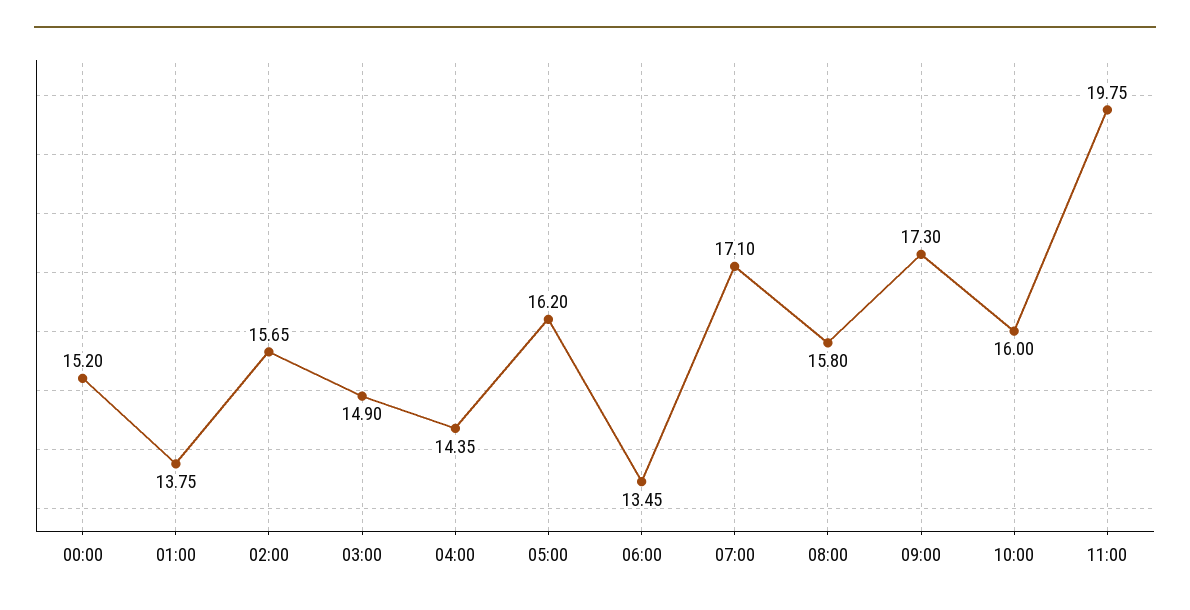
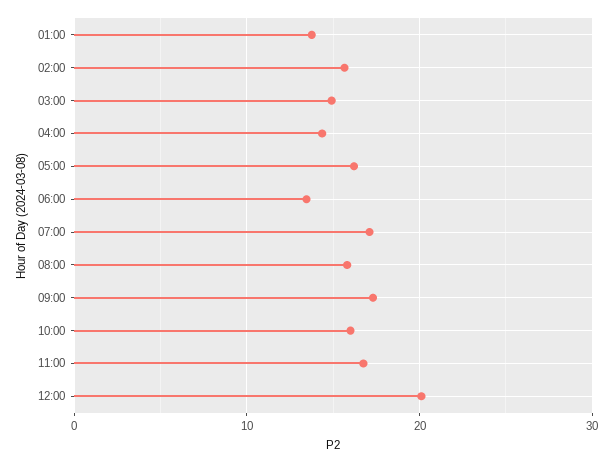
00:00: 15.2 -> none
11:00: 19.75 -> 17
12:00: none -> 20

